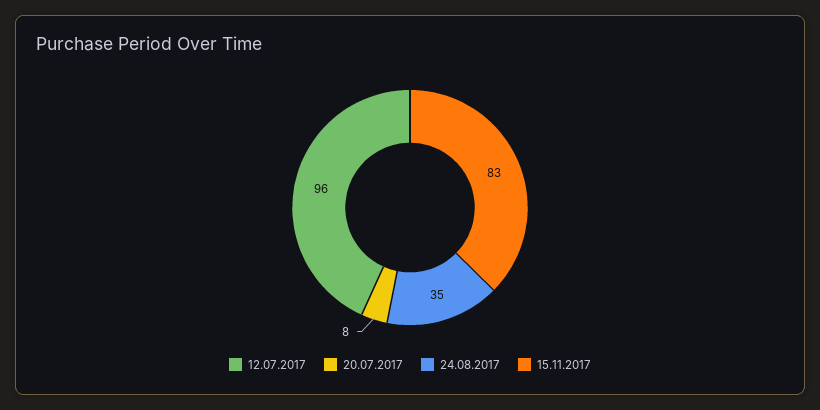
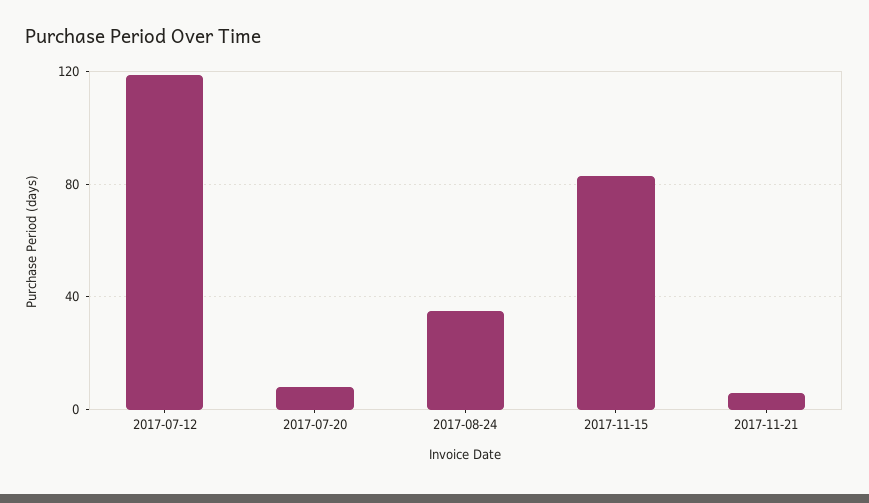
12.07.2017: 96 -> 120
2017-11-21: none -> 5

